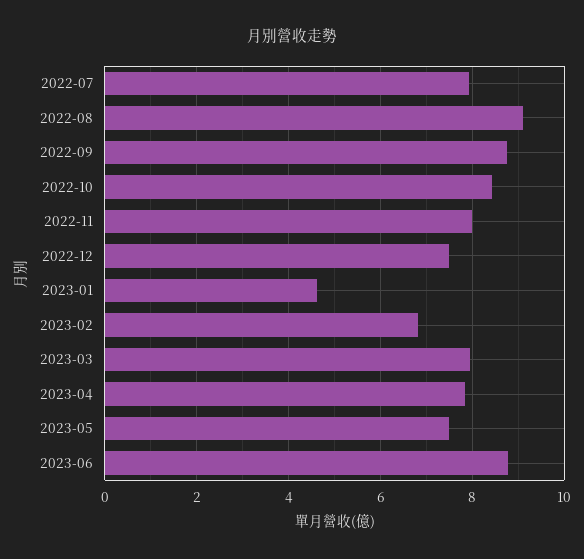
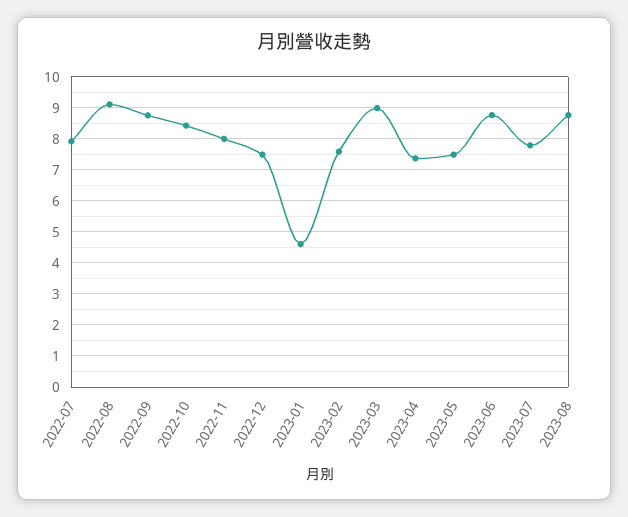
2023-02: 6.8 -> 7.6
2023-03: 8 -> 9
2023-04: 7.8 -> 7.4
2023-07: none -> 7.8
2023-08: none -> 8.8

